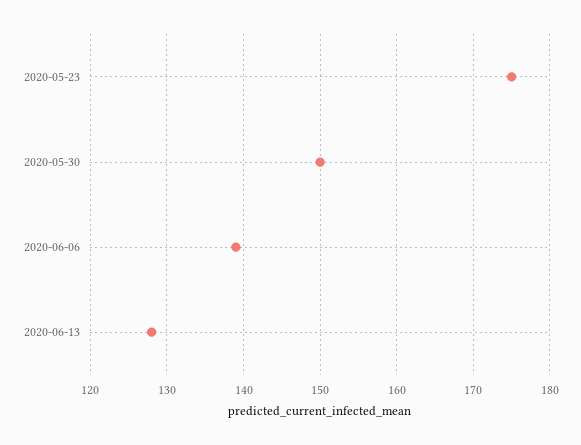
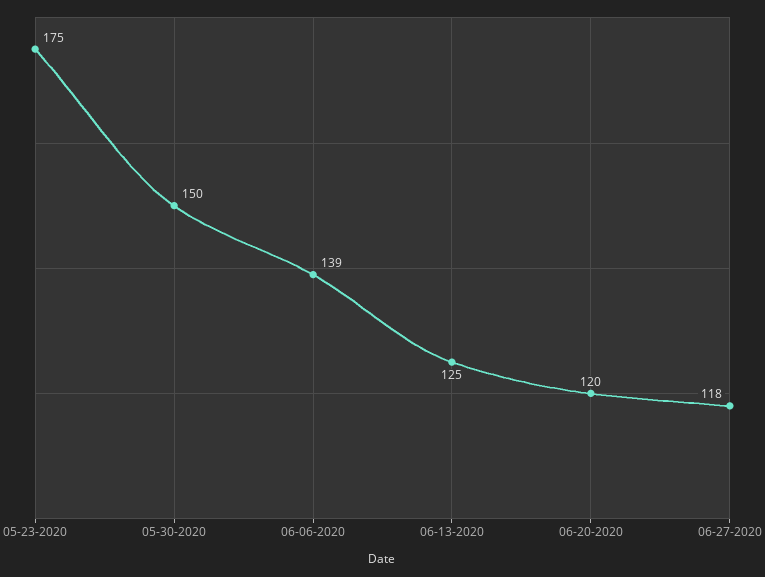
2020-06-13: 128 -> 125
06-20-2020: none -> 120
06-27-2020: none -> 118

